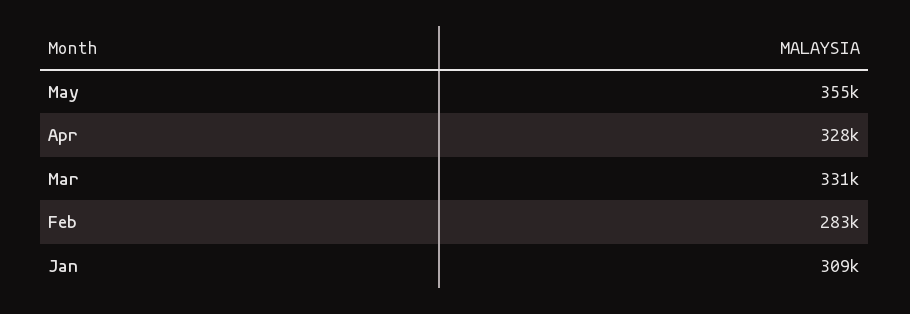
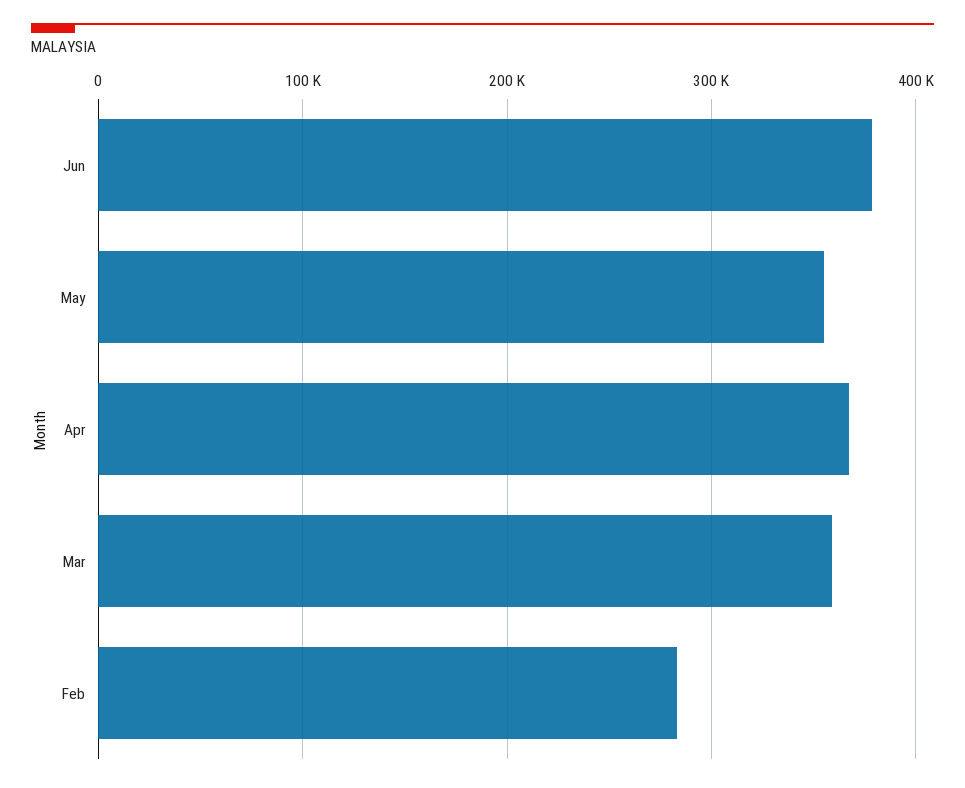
Apr: 328000 -> 370000
Mar: 331000 -> 360000
Jan: 309000 -> none
Jun: none -> 380000

